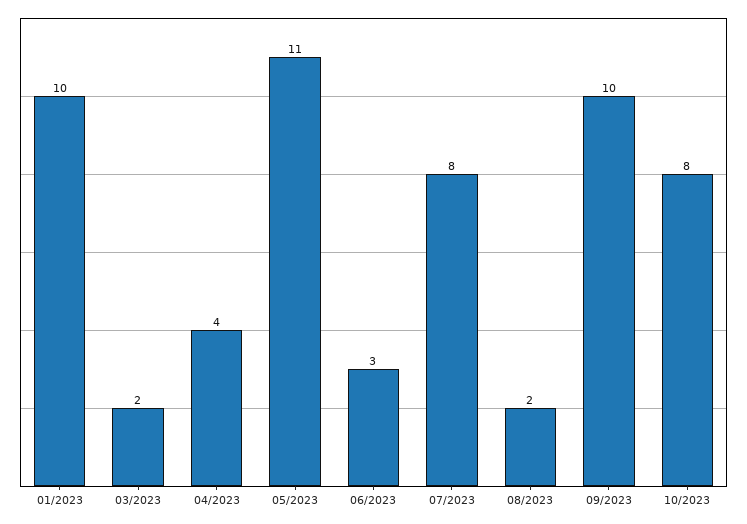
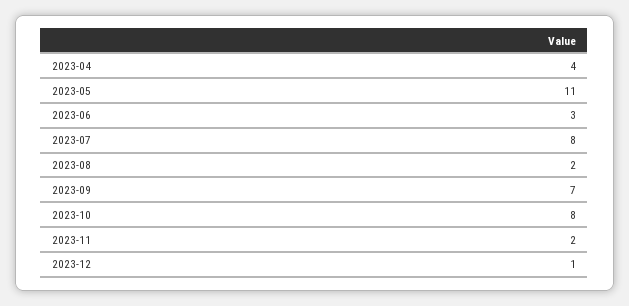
01/2023: 10 -> none
03/2023: 2 -> none
09/2023: 10 -> 7
2023-11: none -> 2
2023-12: none -> 1

